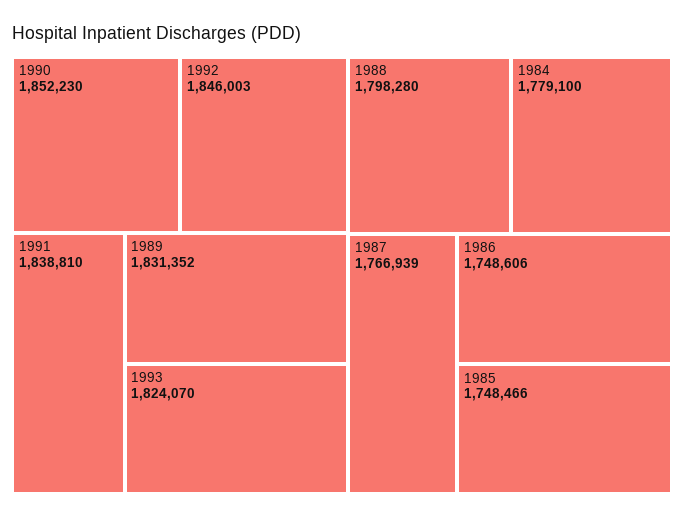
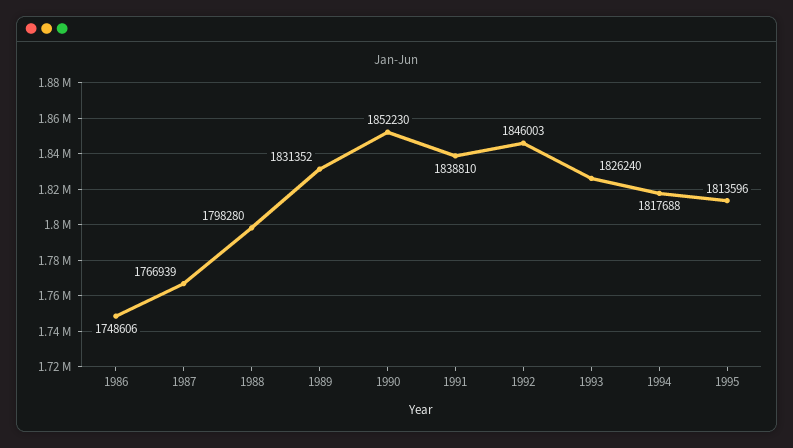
1993: 1824070 -> 1826240
1984: 1779100 -> none
1985: 1748466 -> none
1994: none -> 1817688
1995: none -> 1813596

